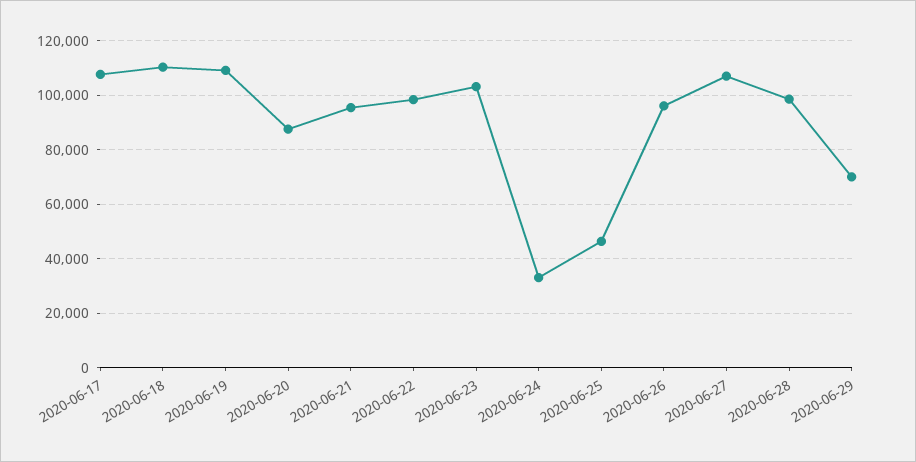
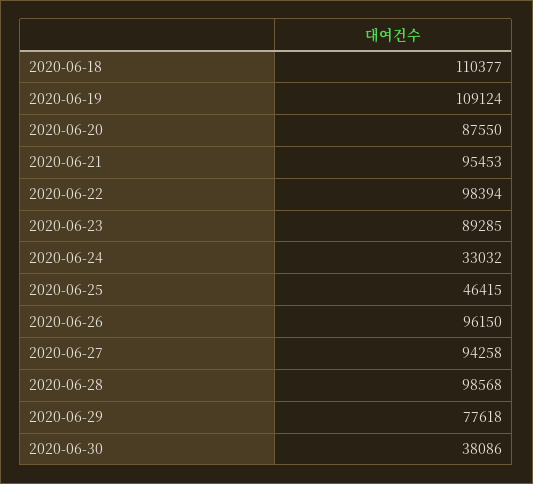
2020-06-17: 107500 -> none
2020-06-23: 102500 -> 89285
2020-06-27: 107500 -> 94258
2020-06-29: 70000 -> 77618
2020-06-30: none -> 38086

